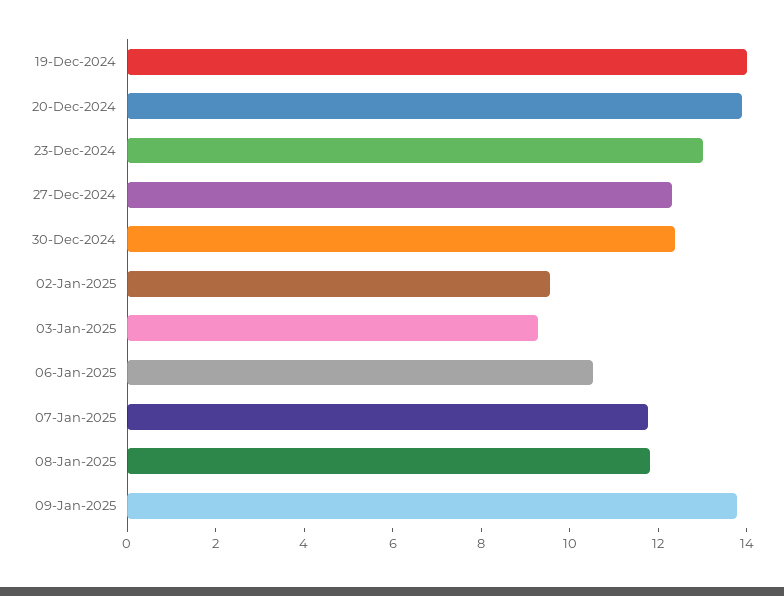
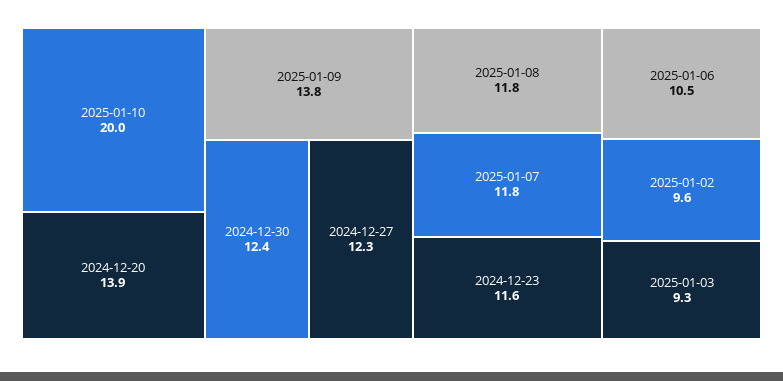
19-Dec-2024: 14 -> none
23-Dec-2024: 13 -> 11.6
2025-01-10: none -> 20

